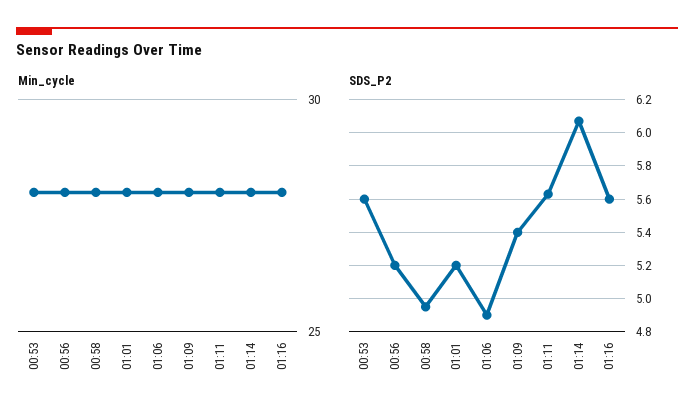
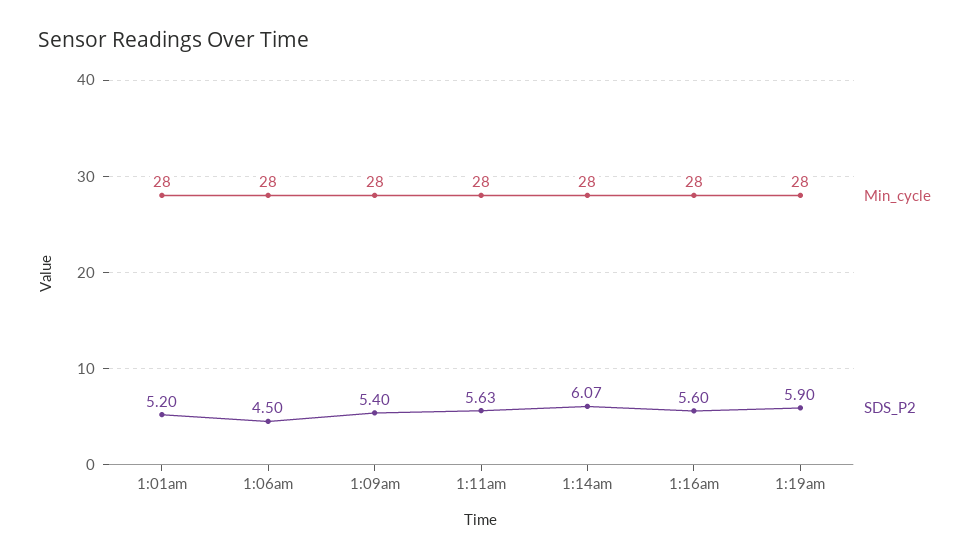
Min_cycle, 00:53: 28 -> none
Min_cycle, 00:56: 28 -> none
Min_cycle, 00:58: 28 -> none
SDS_P2, 00:53: 5.6 -> none
SDS_P2, 00:56: 5.2 -> none
SDS_P2, 00:58: 4.95 -> none
SDS_P2, 01:06: 4.9 -> 4.5
Min_cycle, 1:19am: none -> 28
SDS_P2, 1:19am: none -> 5.9

